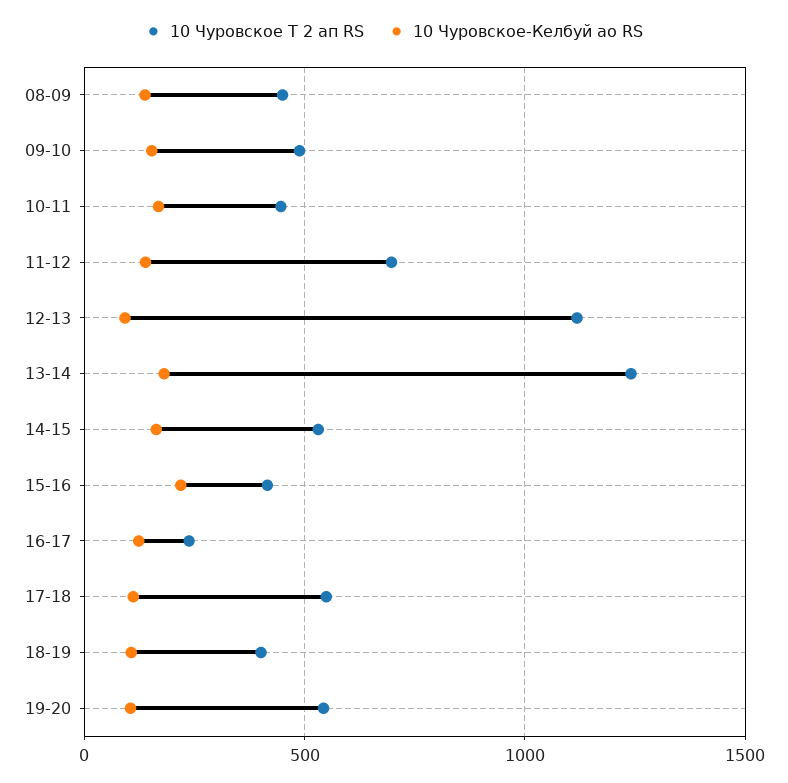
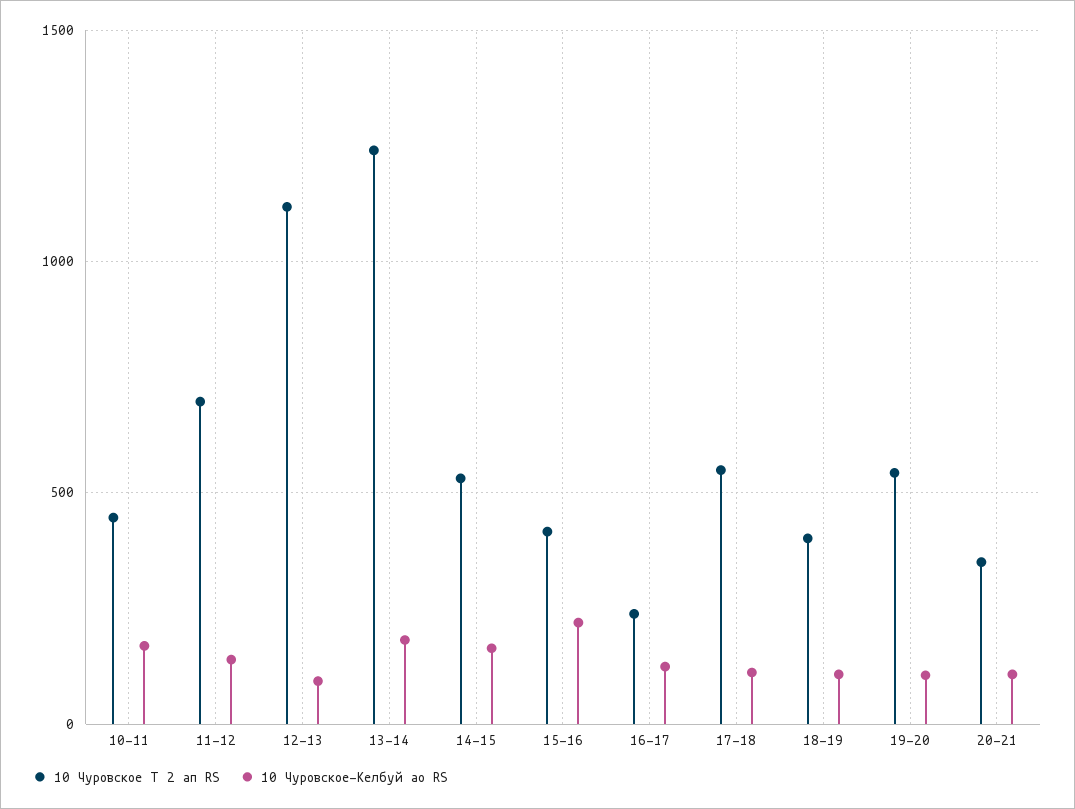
10 Чуровское Т 2 ап RS, 08-09: 450 -> none
10 Чуровское-Келбуй ао RS, 08-09: 150 -> none
10 Чуровское Т 2 ап RS, 09-10: 500 -> none
10 Чуровское-Келбуй ао RS, 09-10: 150 -> none
10 Чуровское Т 2 ап RS, 20-21: none -> 350
10 Чуровское-Келбуй ао RS, 20-21: none -> 100

